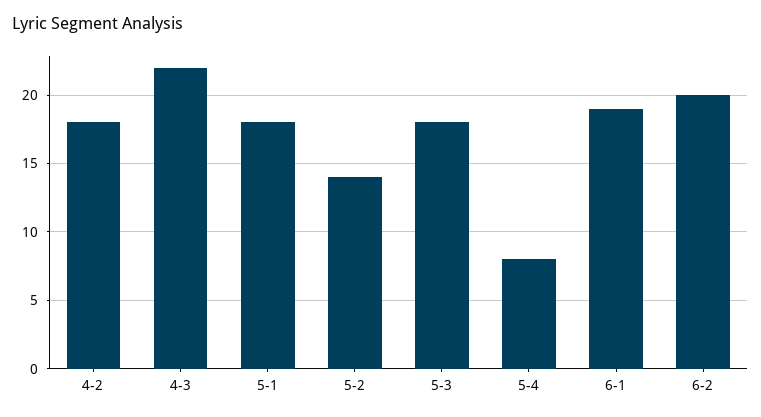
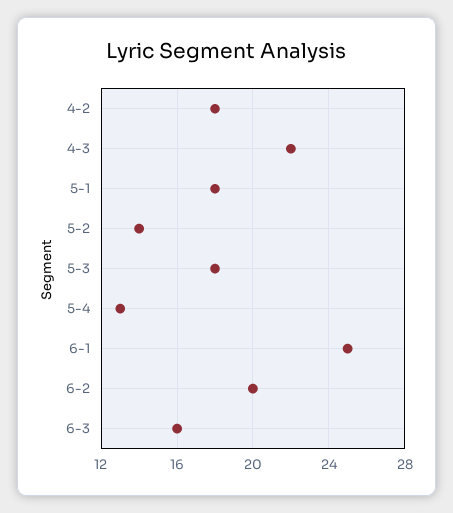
5-4: 8 -> 13
6-1: 19 -> 25
6-3: none -> 16

